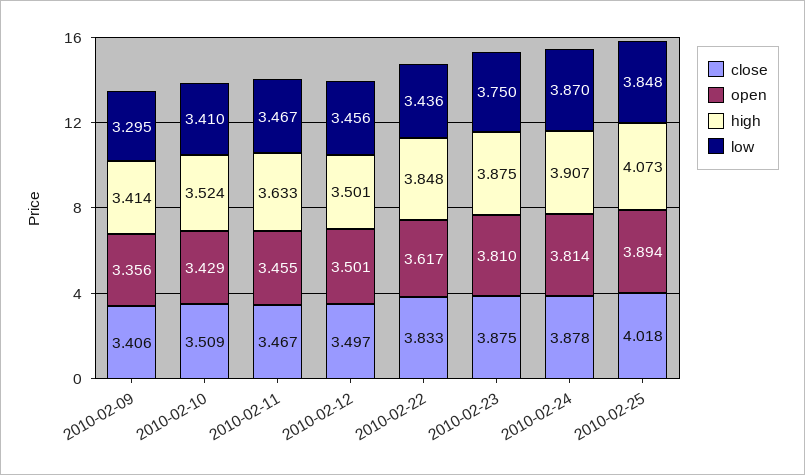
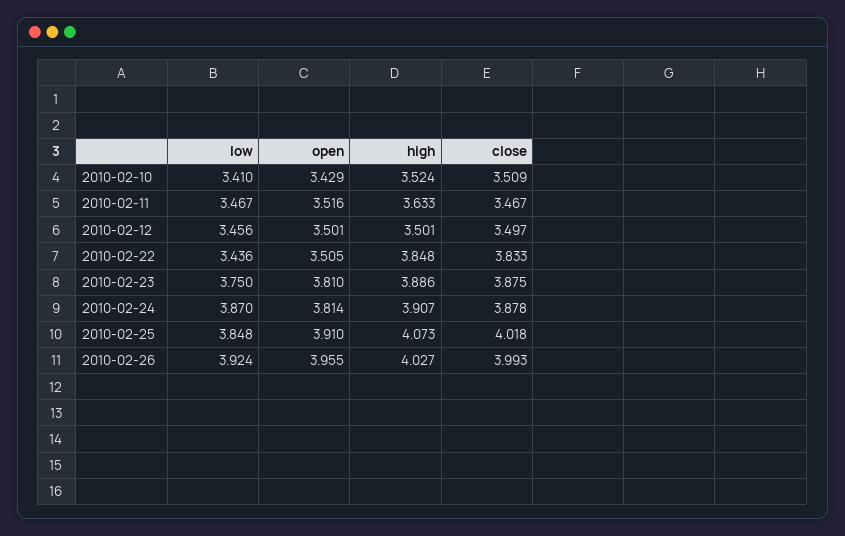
close, 2010-02-09: 3.406 -> none
open, 2010-02-09: 3.356 -> none
high, 2010-02-09: 3.414 -> none
low, 2010-02-09: 3.295 -> none
open, 2010-02-11: 3.455 -> 3.516
open, 2010-02-22: 3.617 -> 3.505
high, 2010-02-23: 3.875 -> 3.886
open, 2010-02-25: 3.894 -> 3.91
low, 2010-02-26: none -> 3.924
open, 2010-02-26: none -> 3.955
high, 2010-02-26: none -> 4.027
close, 2010-02-26: none -> 3.993

